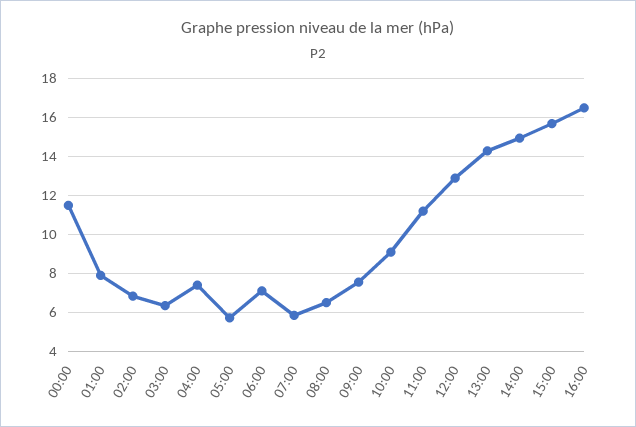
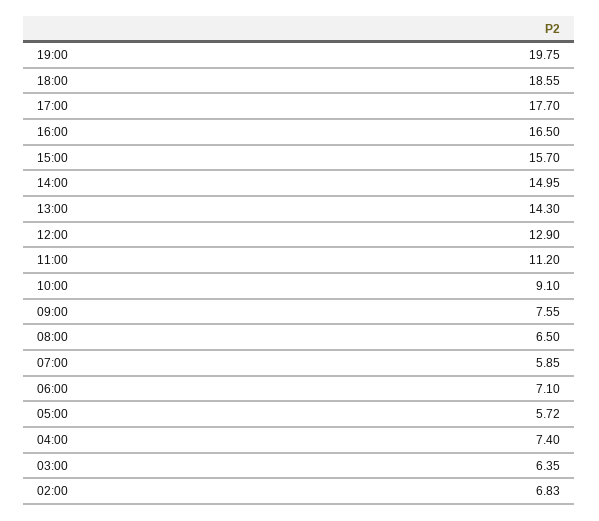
00:00: 11.5 -> none
01:00: 8 -> none
19:00: none -> 19.75
18:00: none -> 18.55
17:00: none -> 17.7

